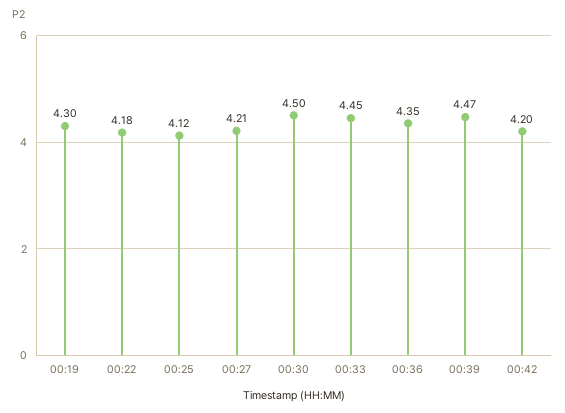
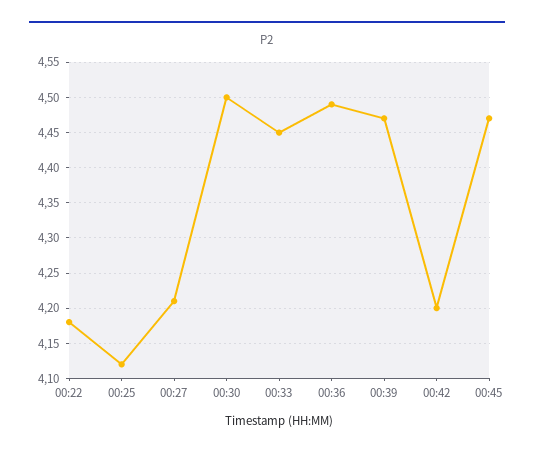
00:19: 4.3 -> none
00:36: 4.35 -> 4.49
00:45: none -> 4.47

